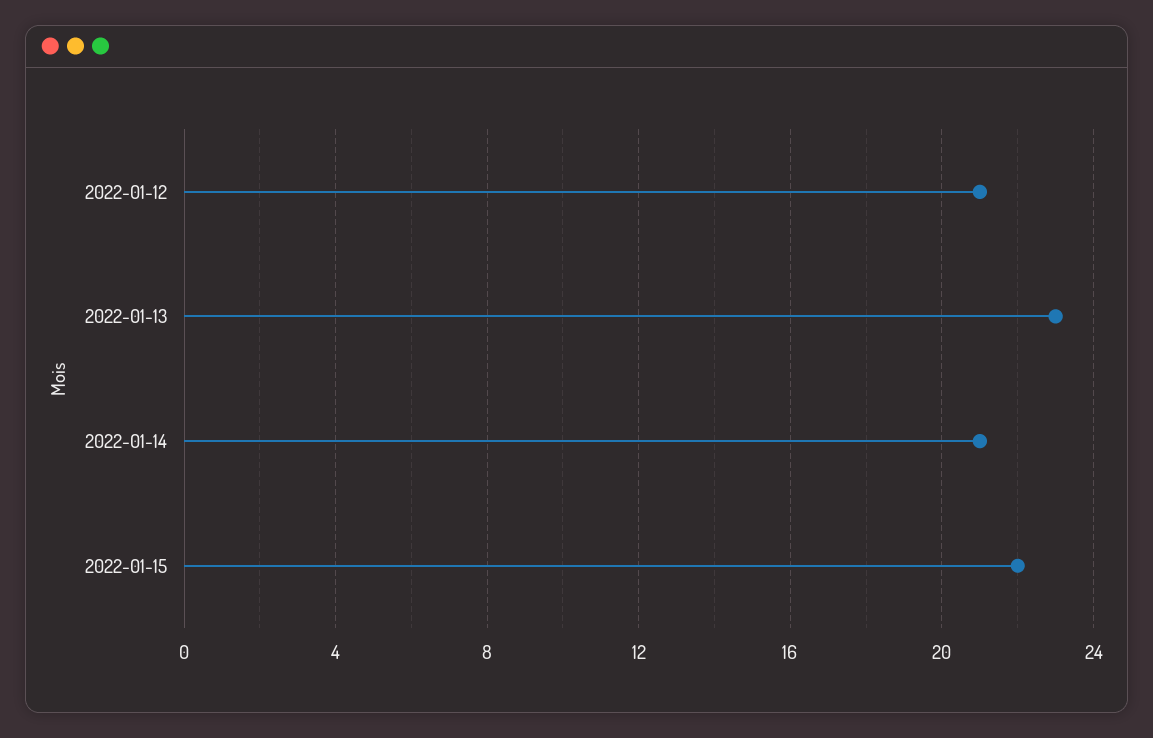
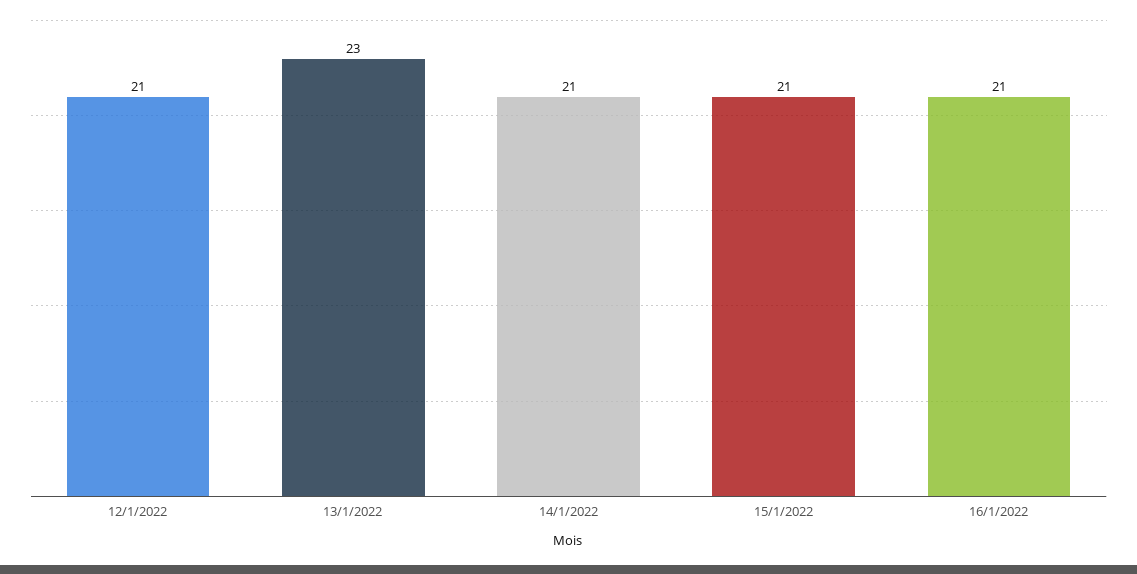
2022-01-15: 22 -> 21
16/1/2022: none -> 21

